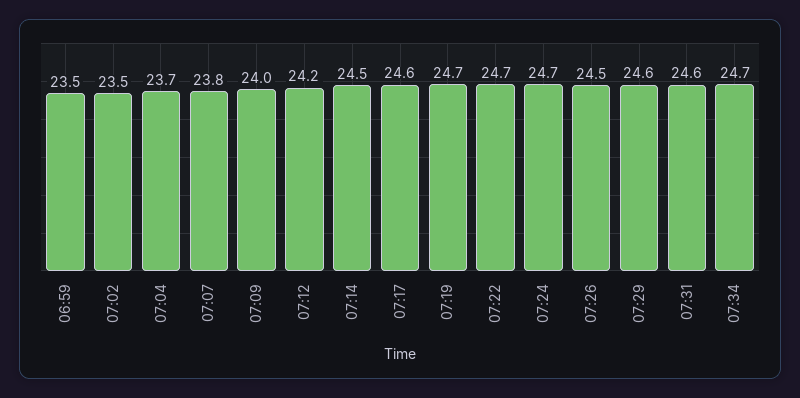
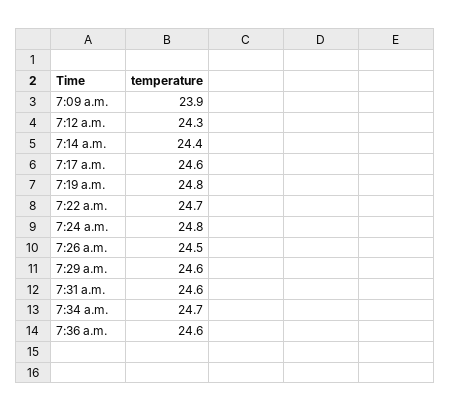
06:59: 23.5 -> none
07:02: 23.5 -> none
07:04: 23.7 -> none
07:07: 23.8 -> none
07:09: 24 -> 23.9
07:12: 24.2 -> 24.3
07:14: 24.5 -> 24.4
07:19: 24.7 -> 24.8
07:24: 24.7 -> 24.8
7:36 a.m.: none -> 24.6

